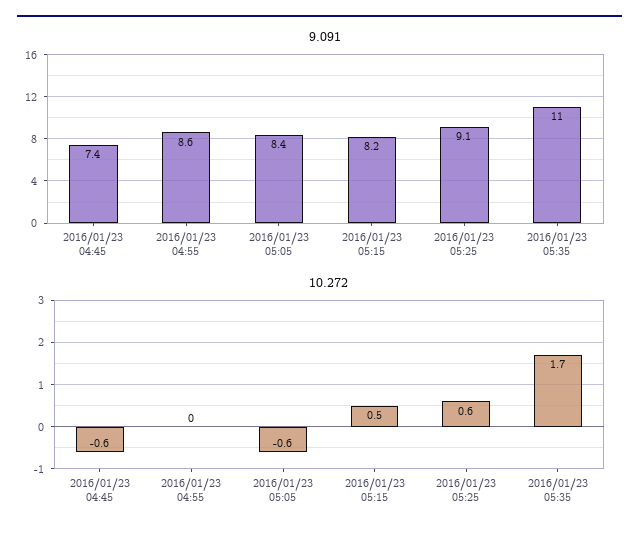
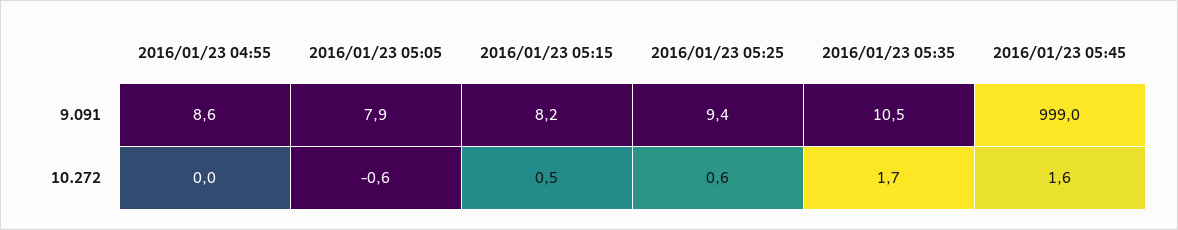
9.091, 2016/01/23 04:45: 7.4 -> none
9.091, 2016/01/23 05:05: 8.4 -> 7.9
9.091, 2016/01/23 05:25: 9.1 -> 9.4
9.091, 2016/01/23 05:35: 11 -> 10.5
10.272, 2016/01/23 04:45: -0.6 -> none
9.091, 2016/01/23 05:45: none -> 999
10.272, 2016/01/23 05:45: none -> 1.6

